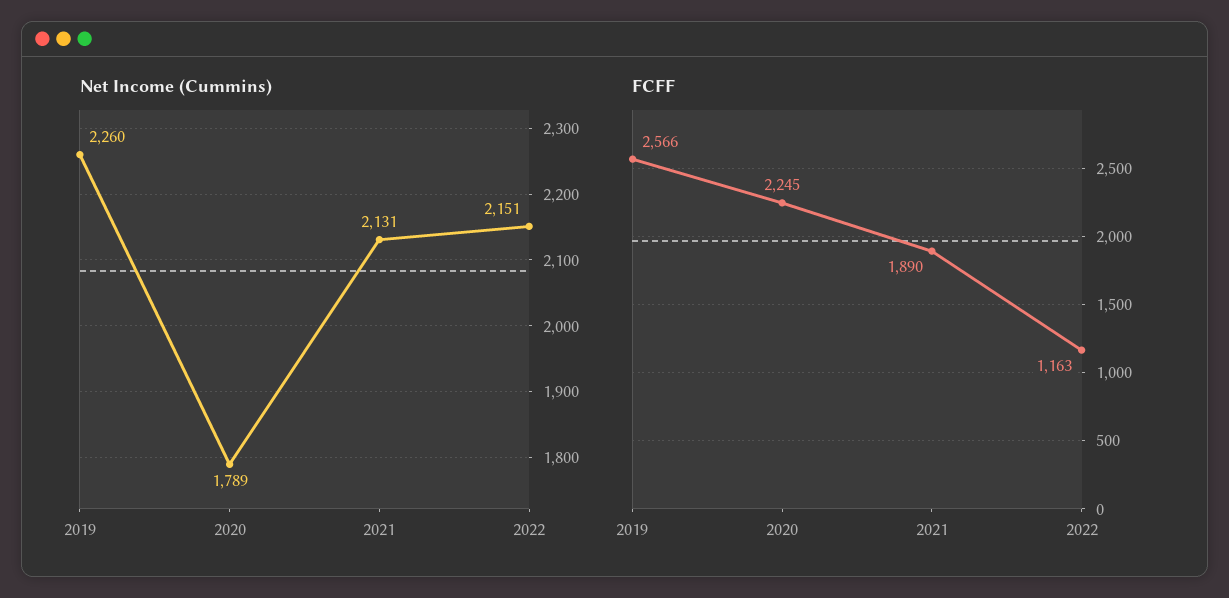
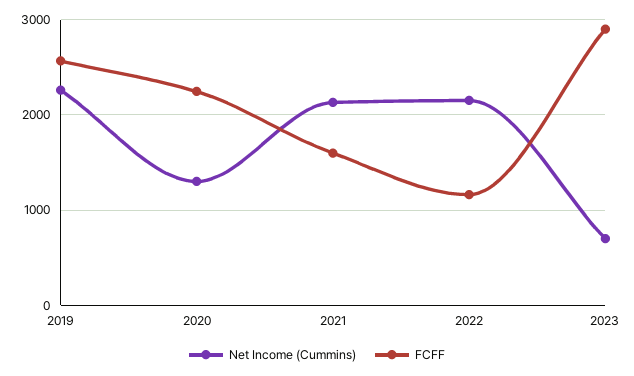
Net Income (Cummins), 2020: 1789 -> 1300
FCFF, 2021: 1890 -> 1600
Net Income (Cummins), 2023: none -> 700
FCFF, 2023: none -> 2900

